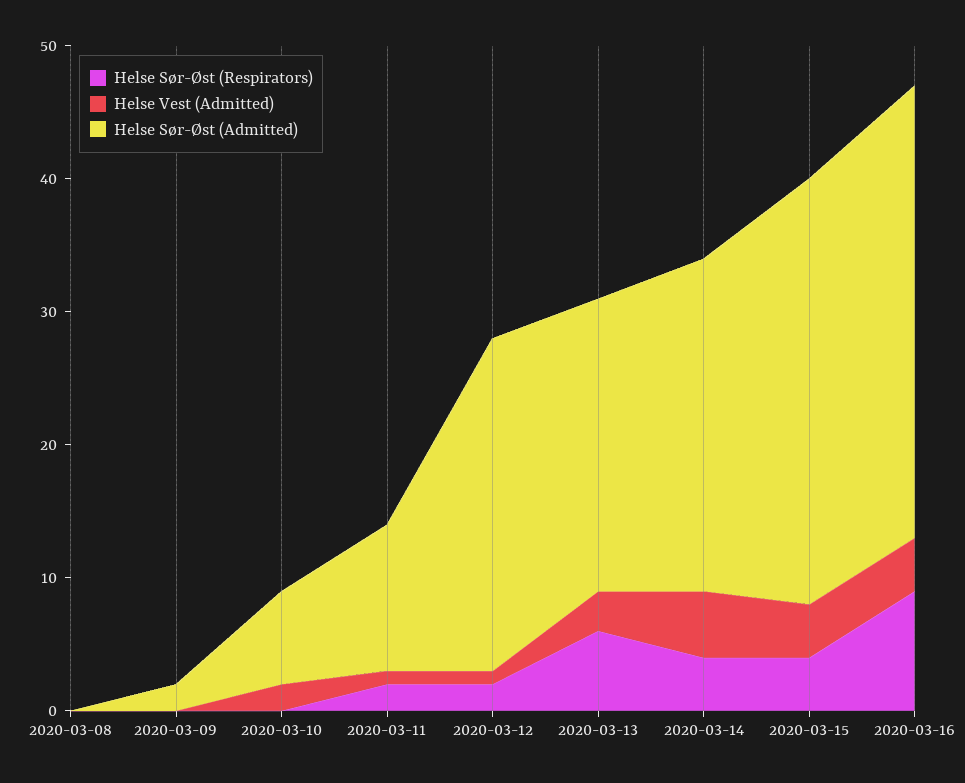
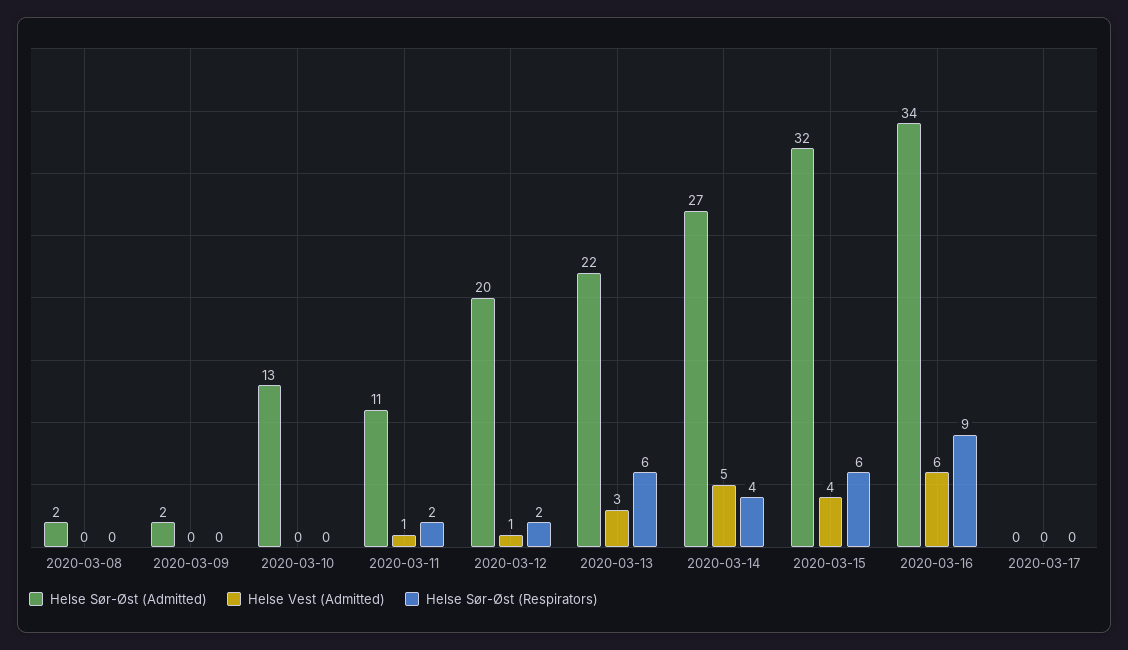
Helse Sør-Øst (Admitted), 2020-03-08: 0 -> 2
Helse Vest (Admitted), 2020-03-10: 2 -> 0
Helse Sør-Øst (Admitted), 2020-03-10: 7 -> 13
Helse Sør-Øst (Admitted), 2020-03-12: 25 -> 20
Helse Sør-Øst (Admitted), 2020-03-14: 25 -> 27
Helse Sør-Øst (Respirators), 2020-03-15: 4 -> 6
Helse Vest (Admitted), 2020-03-16: 4 -> 6
Helse Sør-Øst (Admitted), 2020-03-17: none -> 0
Helse Vest (Admitted), 2020-03-17: none -> 0
Helse Sør-Øst (Respirators), 2020-03-17: none -> 0

